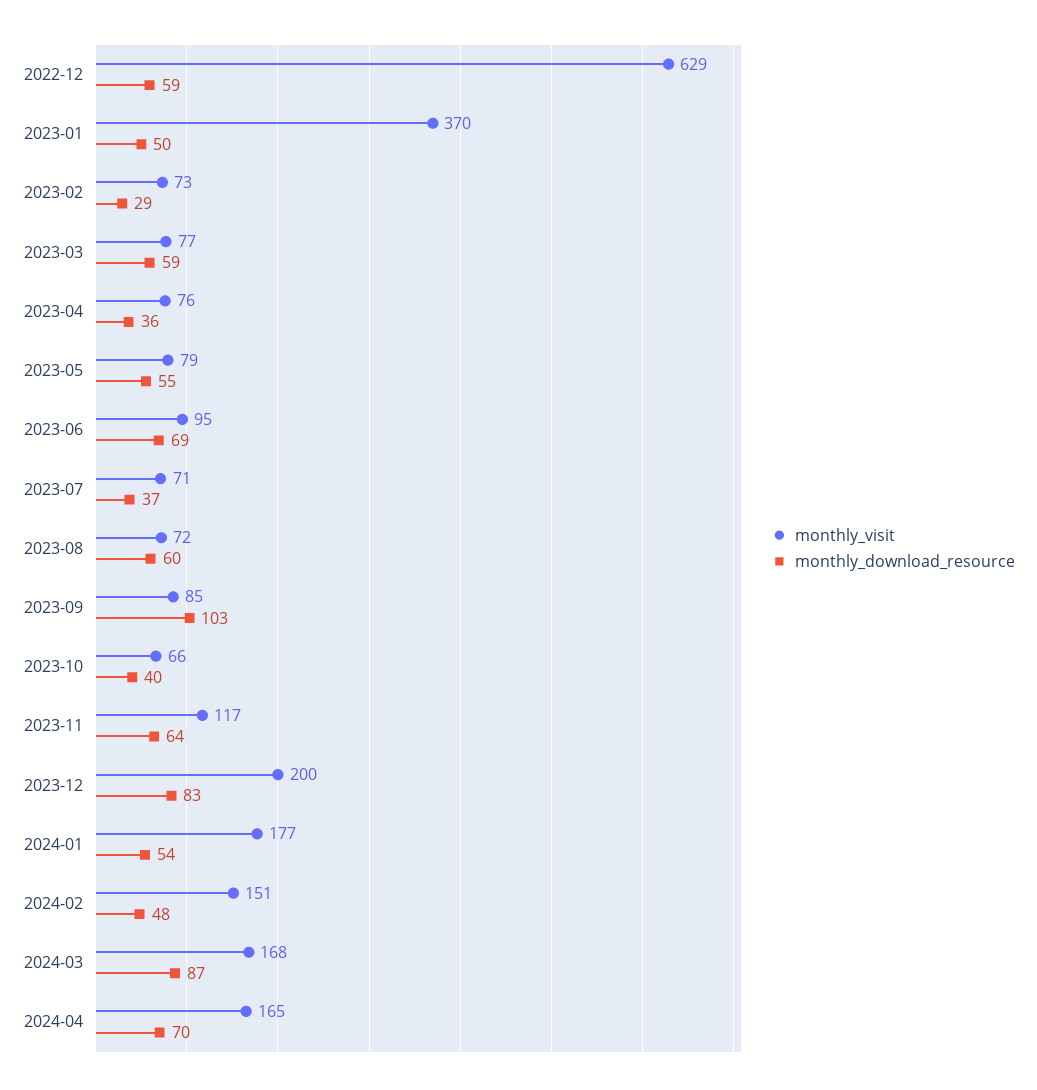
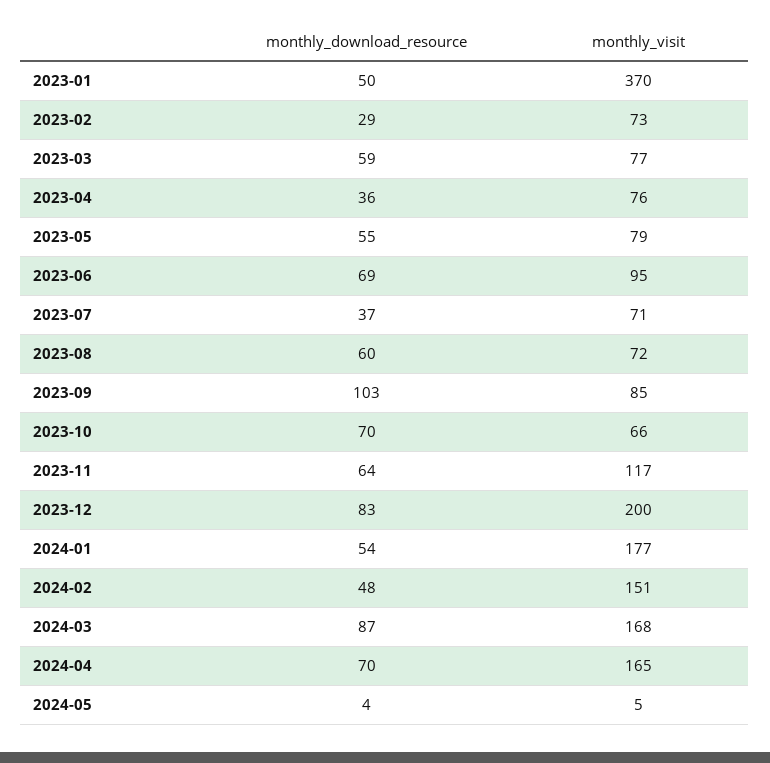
monthly_visit, 2022-12: 629 -> none
monthly_download_resource, 2022-12: 59 -> none
monthly_download_resource, 2023-10: 40 -> 70
monthly_download_resource, 2024-05: none -> 4
monthly_visit, 2024-05: none -> 5

